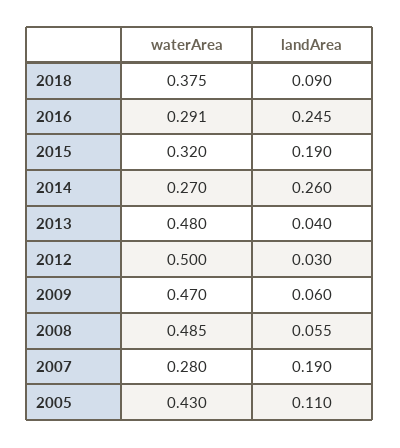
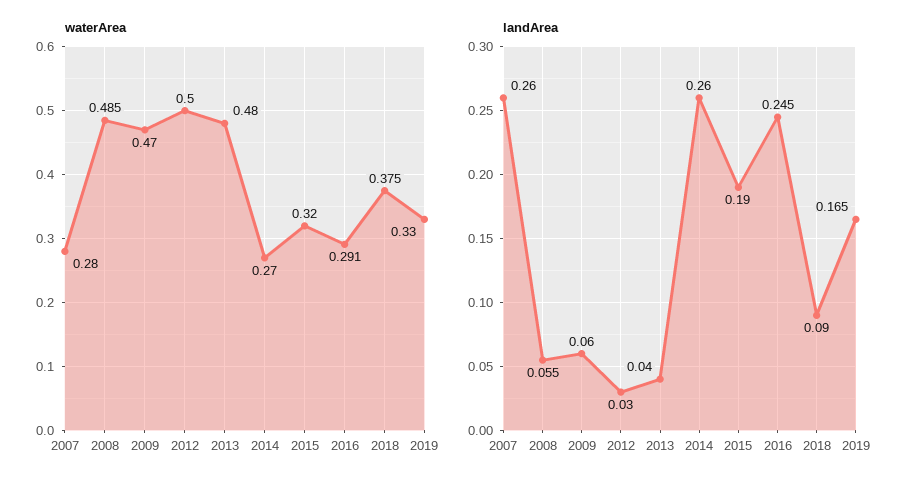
landArea, 2007: 0.19 -> 0.26
waterArea, 2005: 0.43 -> none
landArea, 2005: 0.11 -> none
waterArea, 2019: none -> 0.33
landArea, 2019: none -> 0.165

